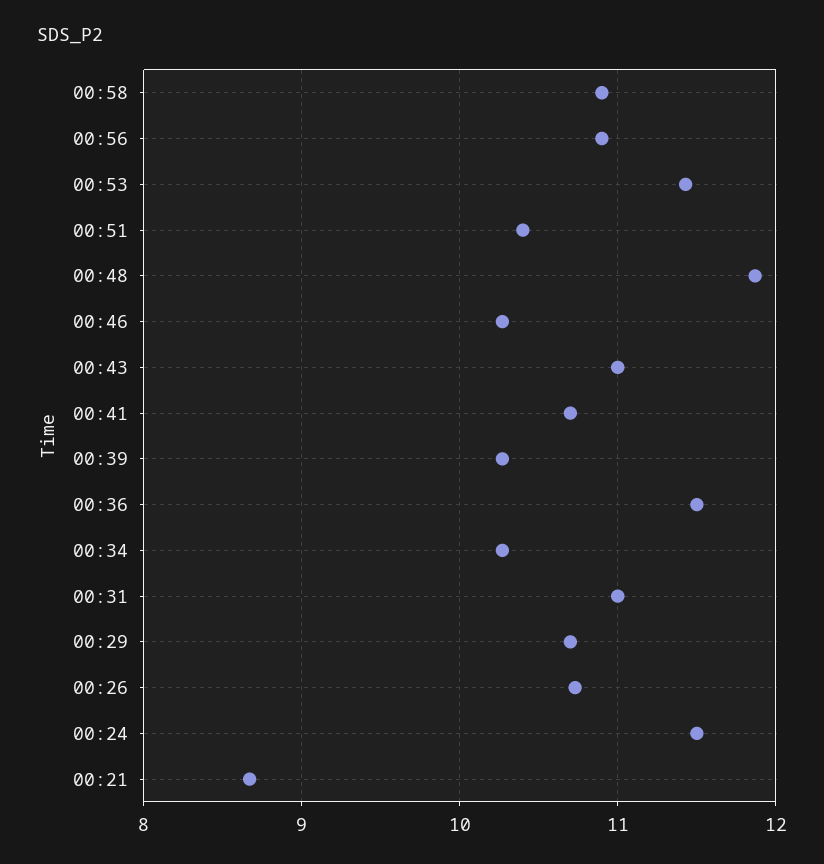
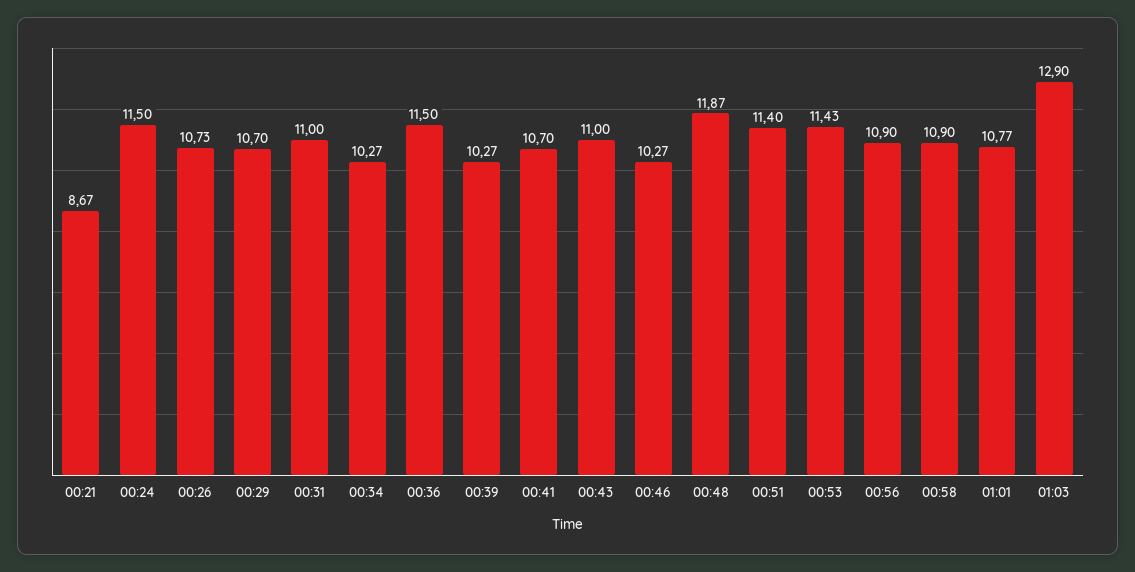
00:51: 10.4 -> 11.4
01:01: none -> 10.77
01:03: none -> 12.9

